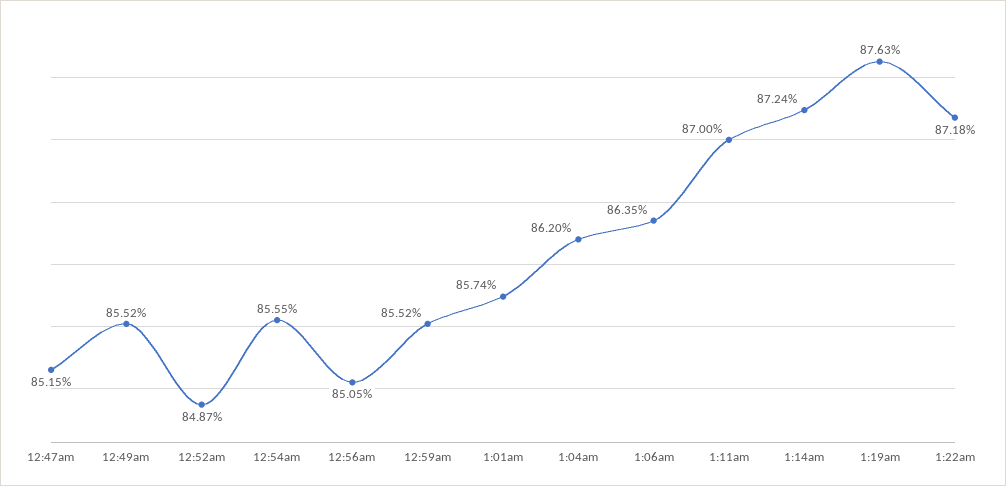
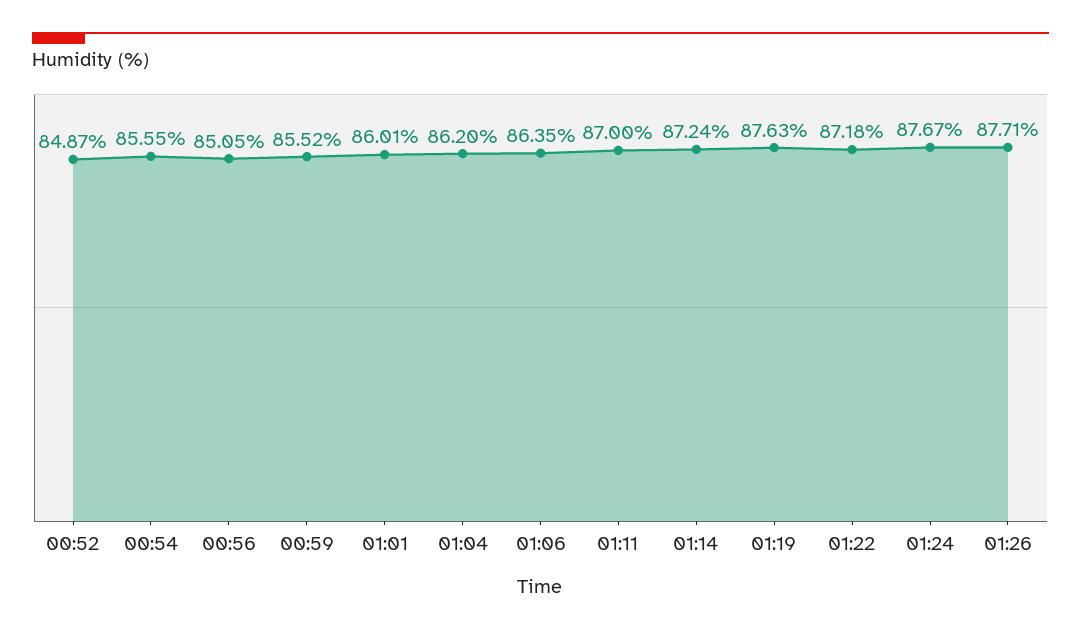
12:47am: 85.15 -> none
12:49am: 85.52 -> none
1:01am: 85.74 -> 86.01
01:24: none -> 87.67
01:26: none -> 87.71

